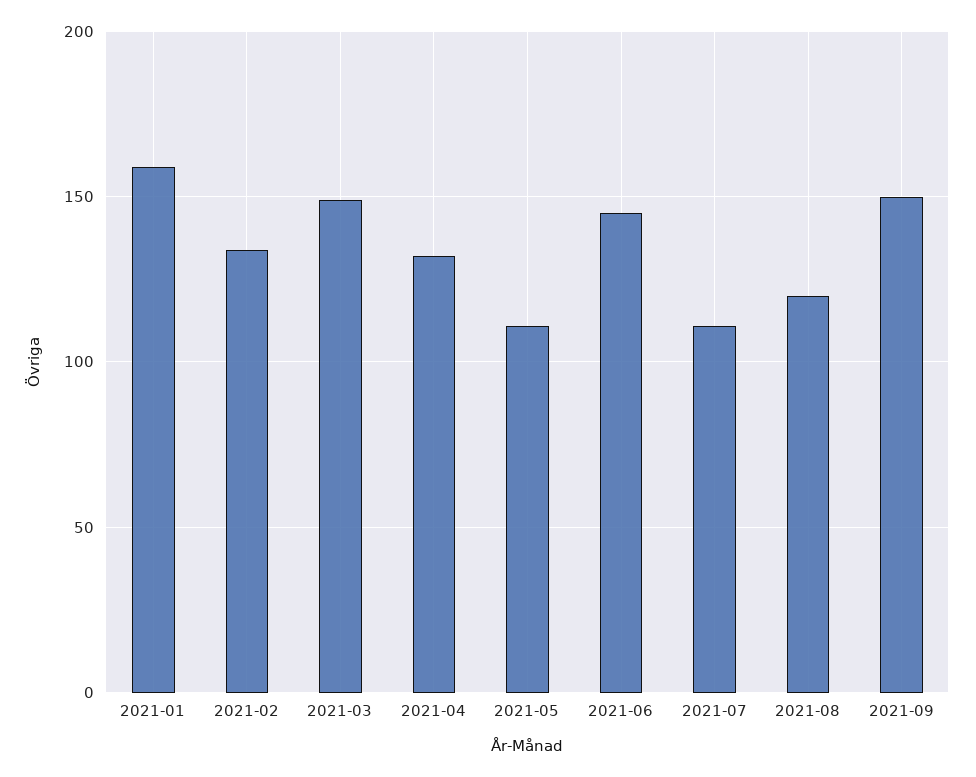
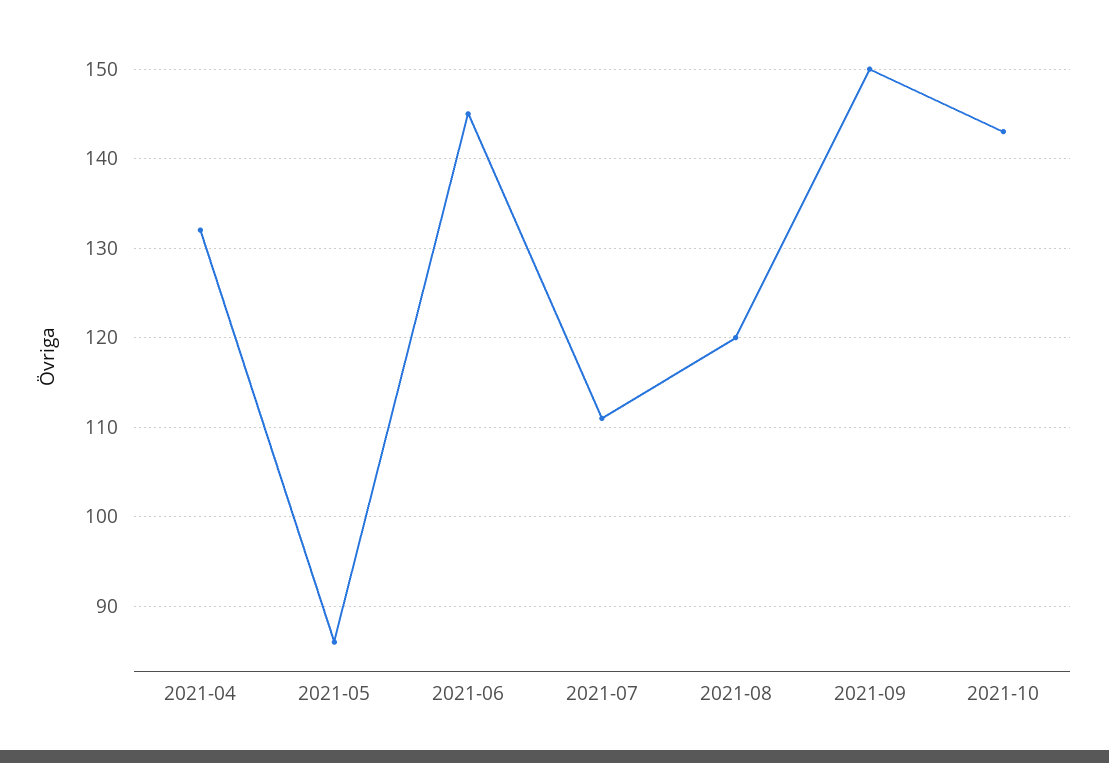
2021-01: 160 -> none
2021-02: 135 -> none
2021-03: 150 -> none
2021-05: 110 -> 86
2021-10: none -> 143

